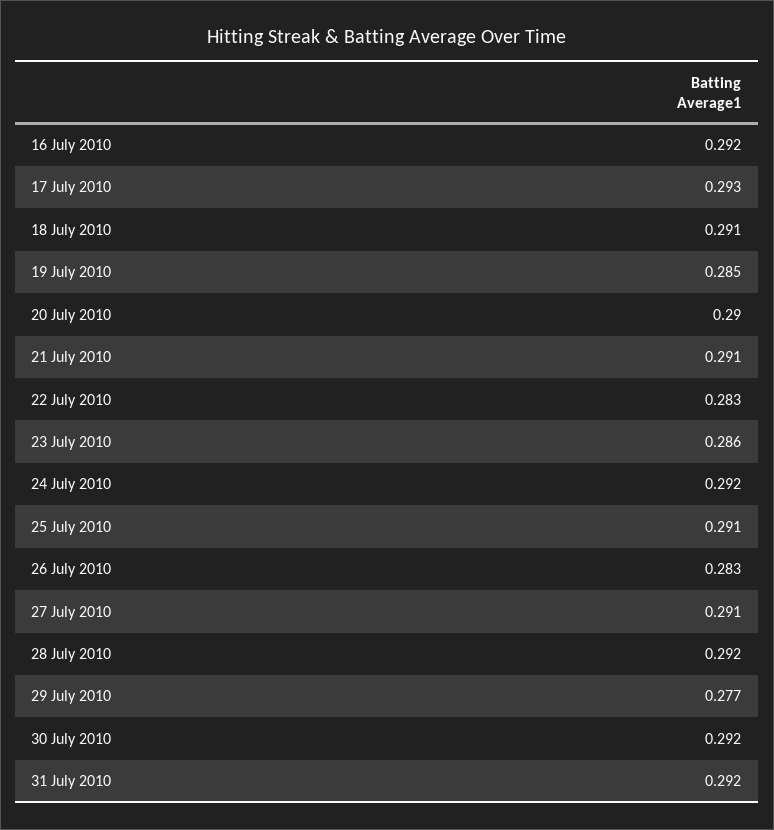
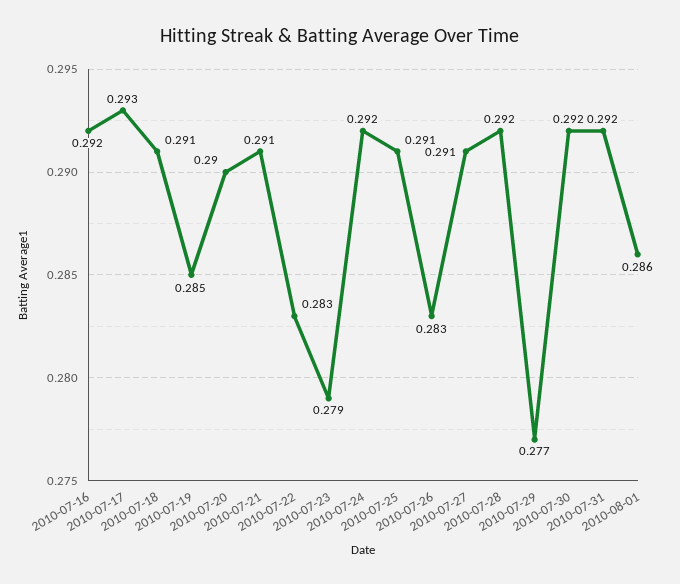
23 July 2010: 0.286 -> 0.279
2010-08-01: none -> 0.286

